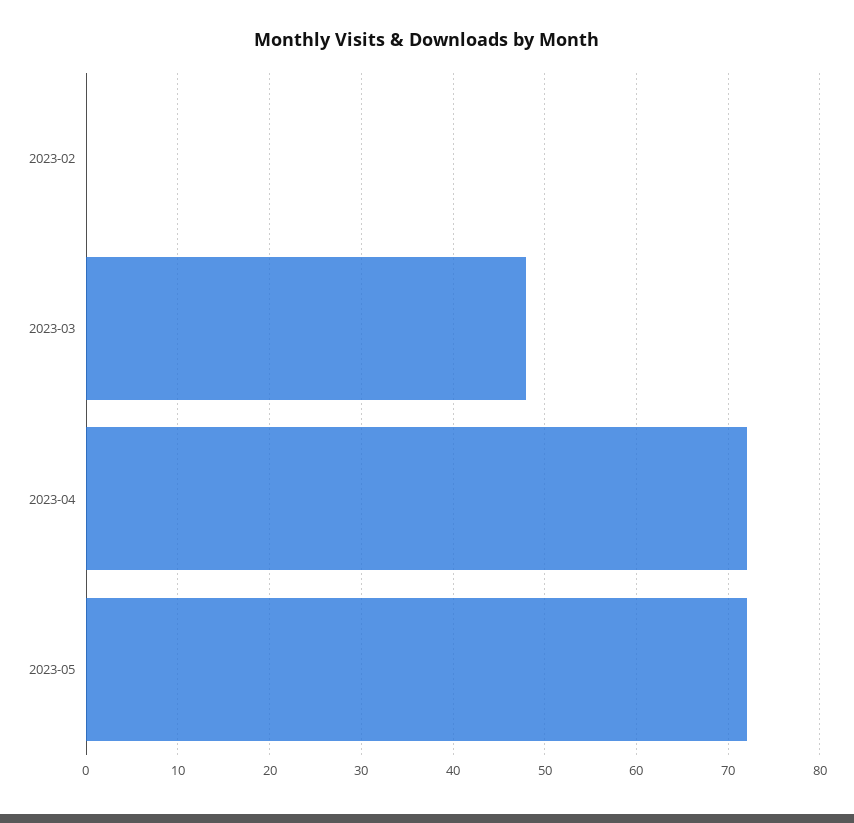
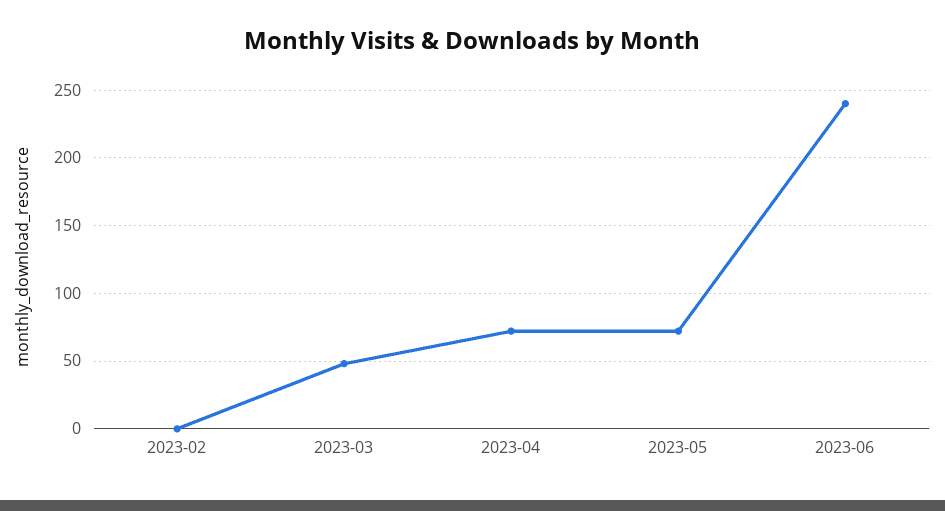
2023-06: none -> 240

